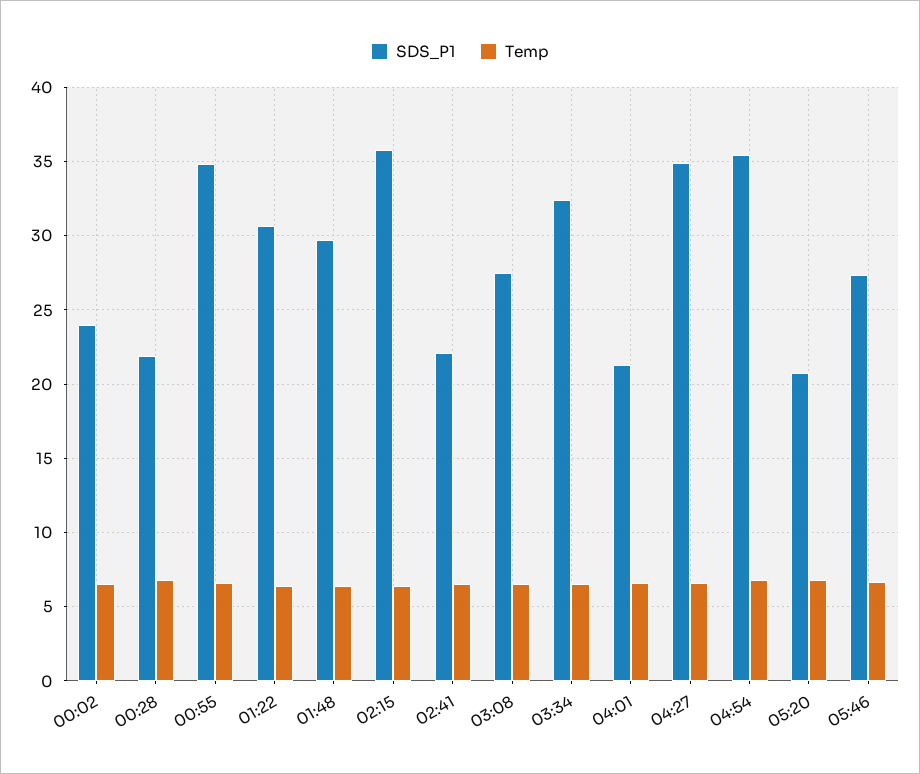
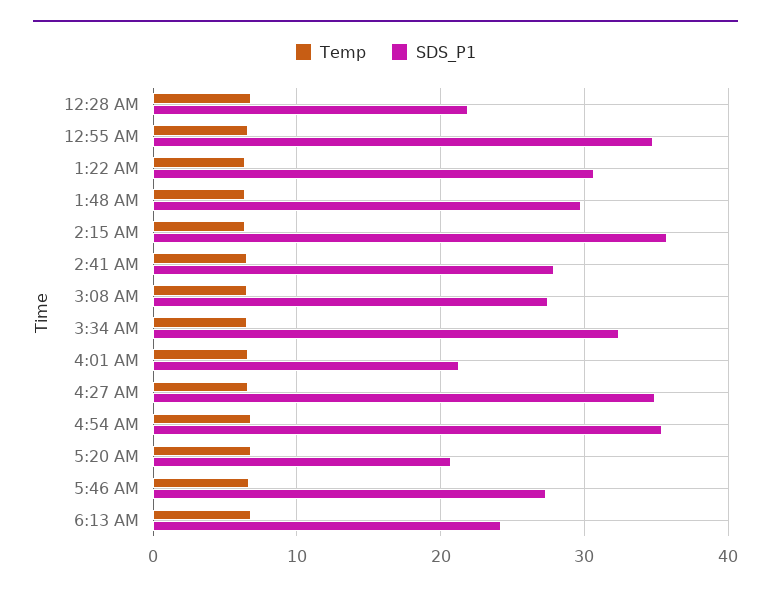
SDS_P1, 00:02: 24 -> none
Temp, 00:02: 6.5 -> none
SDS_P1, 02:41: 22 -> 28
Temp, 6:13 AM: none -> 7
SDS_P1, 6:13 AM: none -> 24

